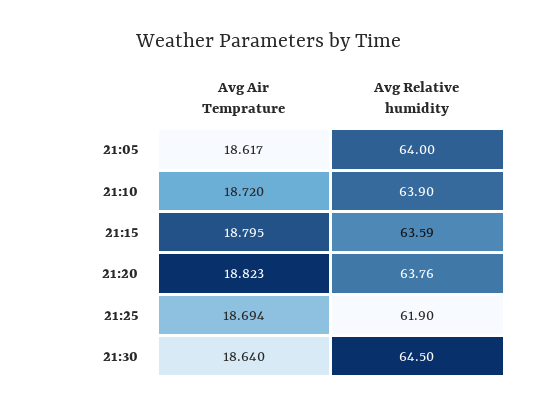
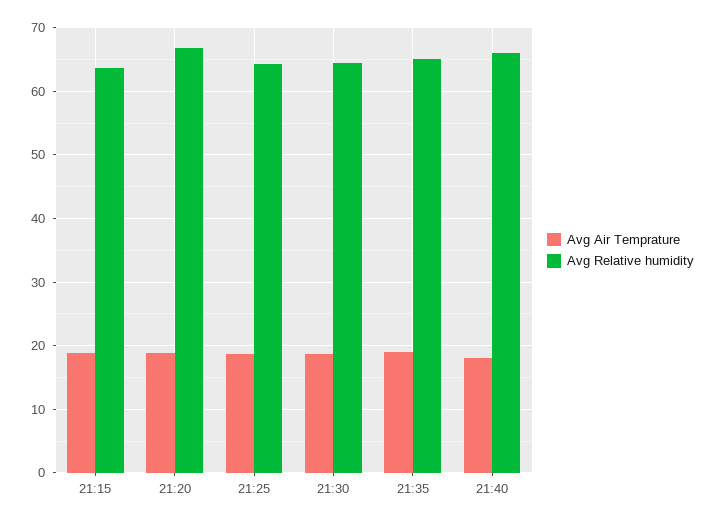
Avg Air Temprature, 21:05: 18.617 -> none
Avg Relative humidity, 21:05: 64 -> none
Avg Air Temprature, 21:10: 18.72 -> none
Avg Relative humidity, 21:10: 63.9 -> none
Avg Relative humidity, 21:20: 63.76 -> 67
Avg Relative humidity, 21:25: 61.9 -> 64
Avg Air Temprature, 21:35: none -> 19
Avg Relative humidity, 21:35: none -> 65
Avg Air Temprature, 21:40: none -> 18
Avg Relative humidity, 21:40: none -> 66

